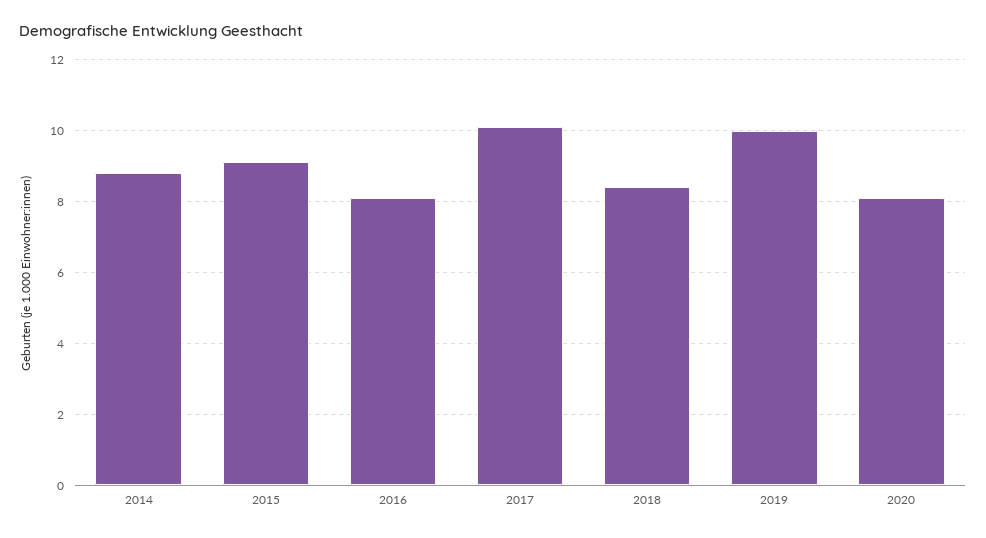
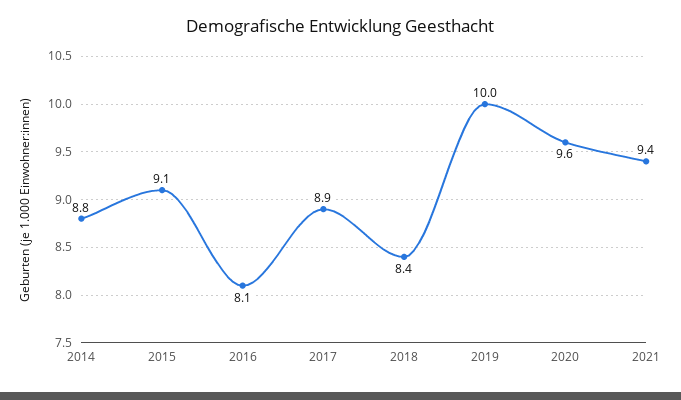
2017: 10 -> 8.9
2020: 8 -> 9.6
2021: none -> 9.4

